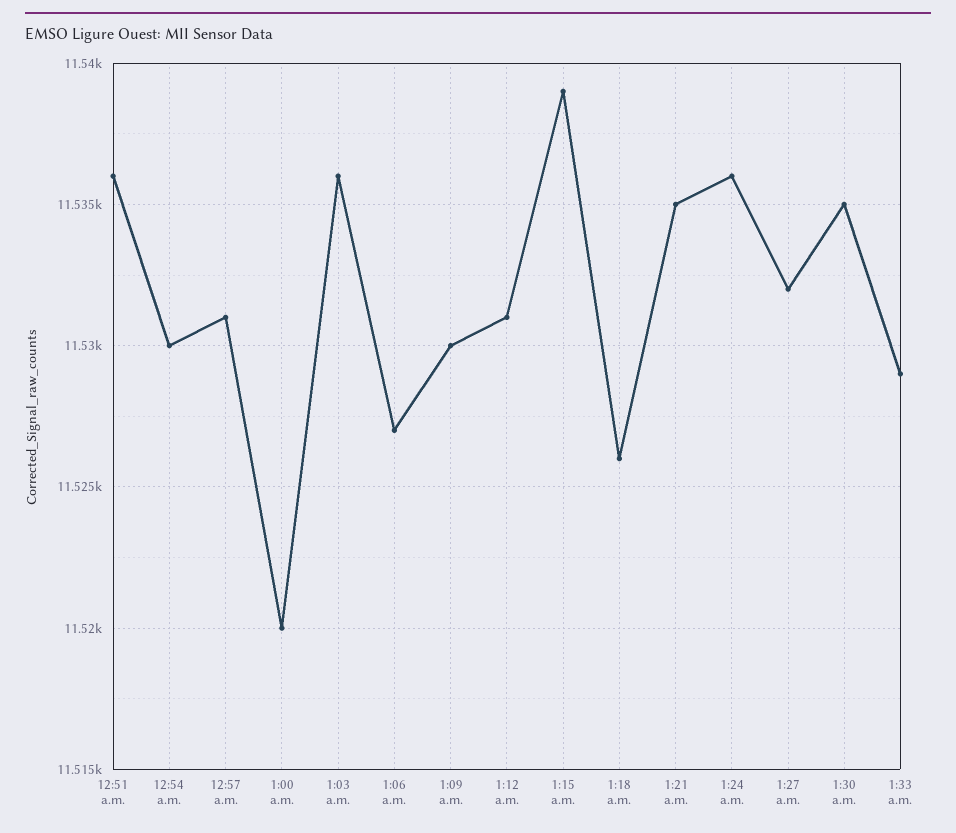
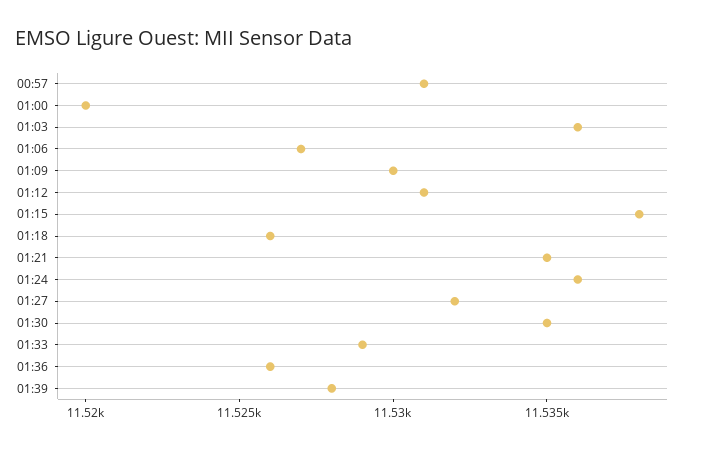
12:51 a.m.: 11536 -> none
12:54 a.m.: 11530 -> none
1:15 a.m.: 11539 -> 11538
01:36: none -> 11526
01:39: none -> 11528

